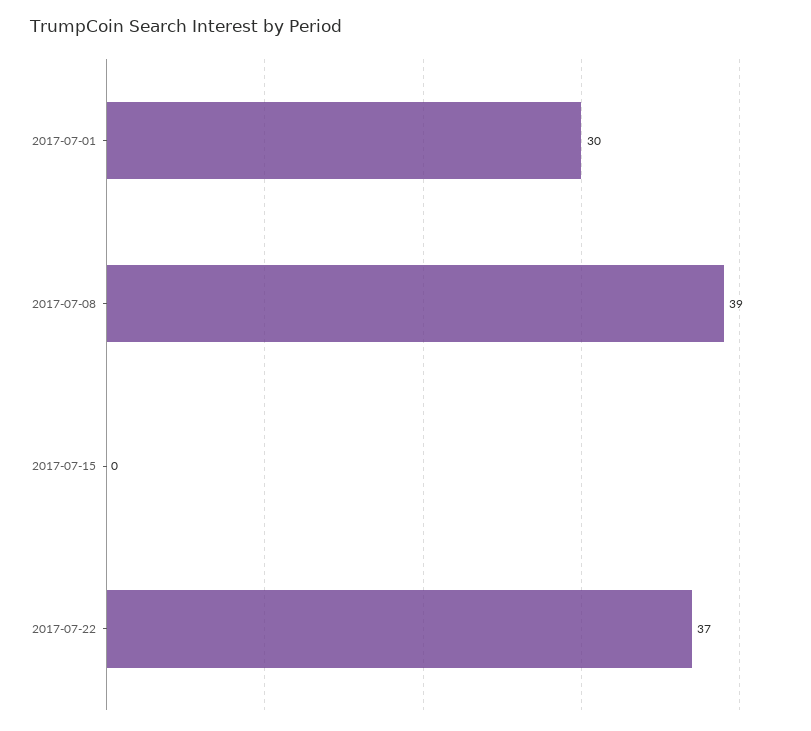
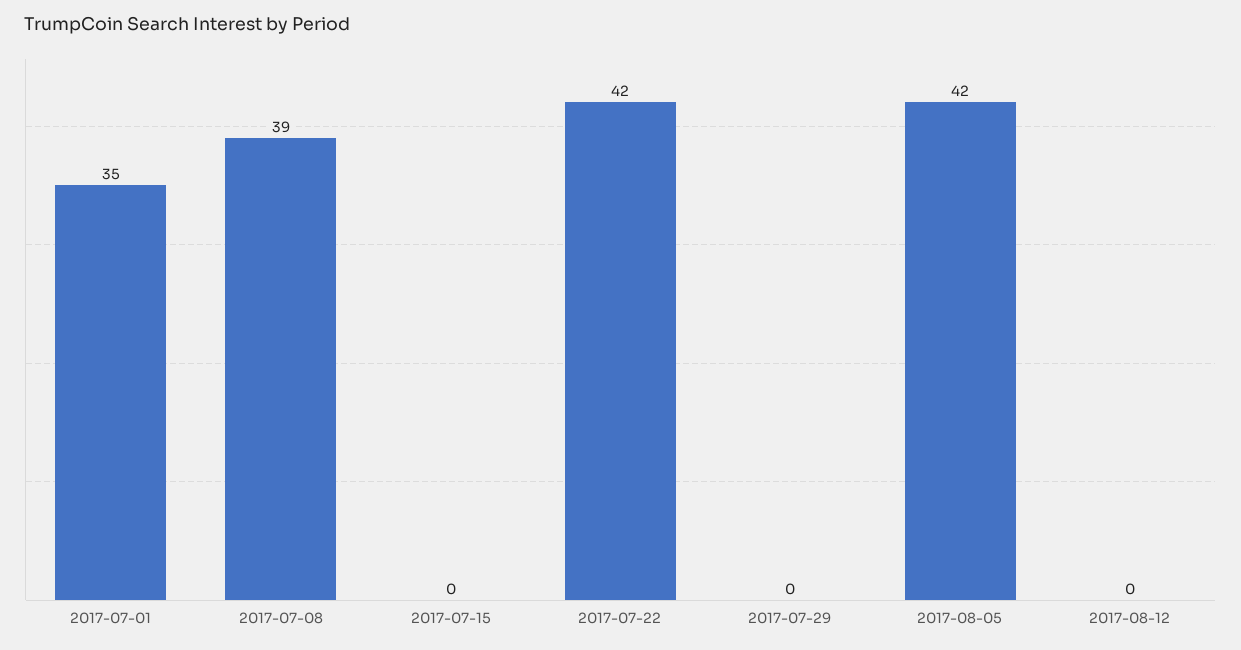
2017-07-01: 30 -> 35
2017-07-22: 37 -> 42
2017-07-29: none -> 0
2017-08-05: none -> 42
2017-08-12: none -> 0

